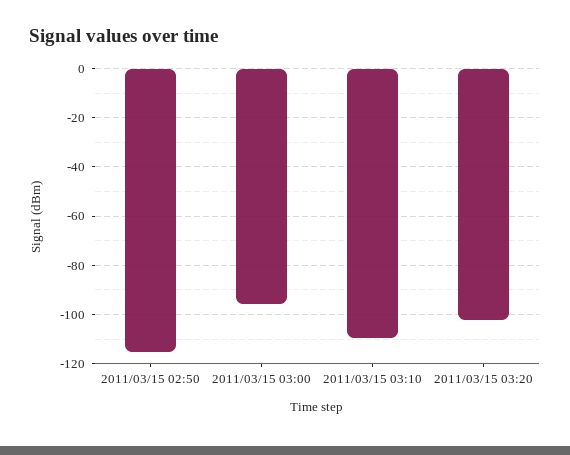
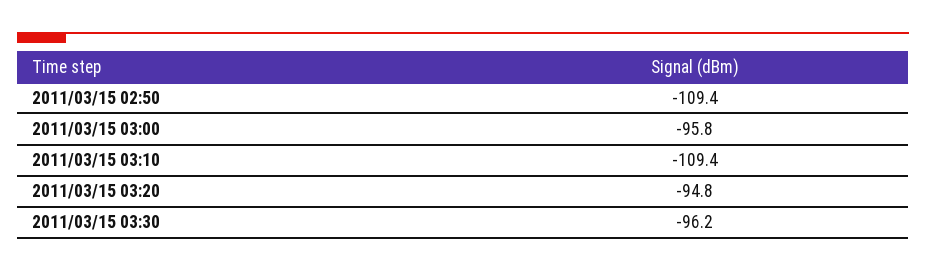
2011/03/15 02:50: -115 -> -109.4
2011/03/15 03:20: -102.5 -> -94.8
2011/03/15 03:30: none -> -96.2

